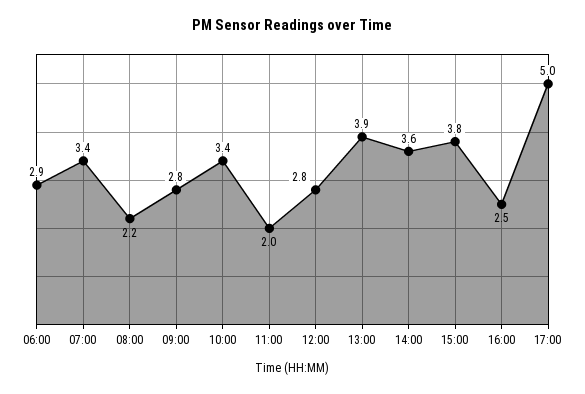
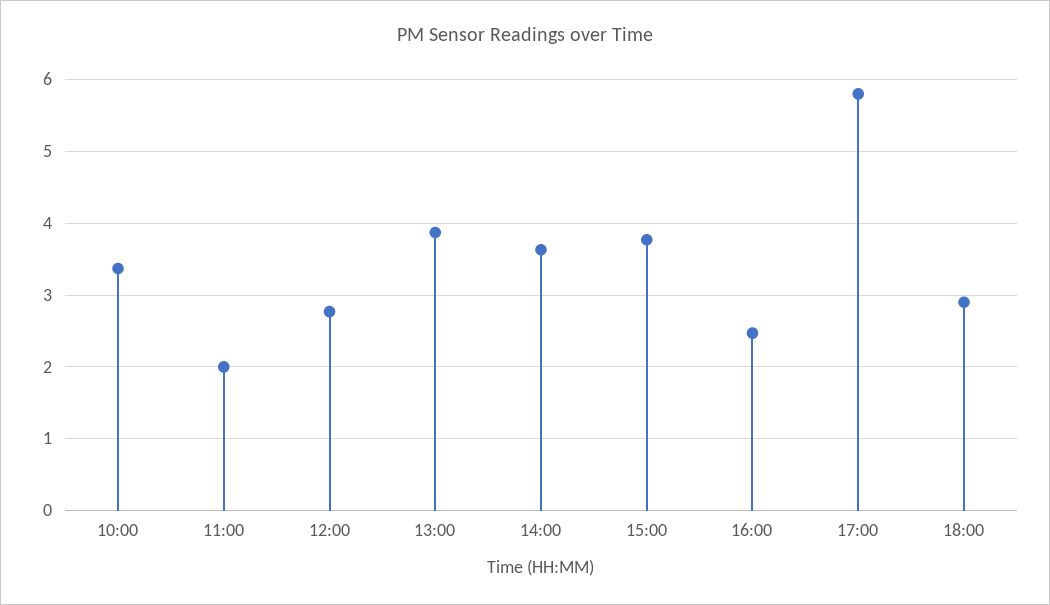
06:00: 2.9 -> none
07:00: 3.4 -> none
08:00: 2.2 -> none
09:00: 2.8 -> none
17:00: 5 -> 5.8
18:00: none -> 2.9

